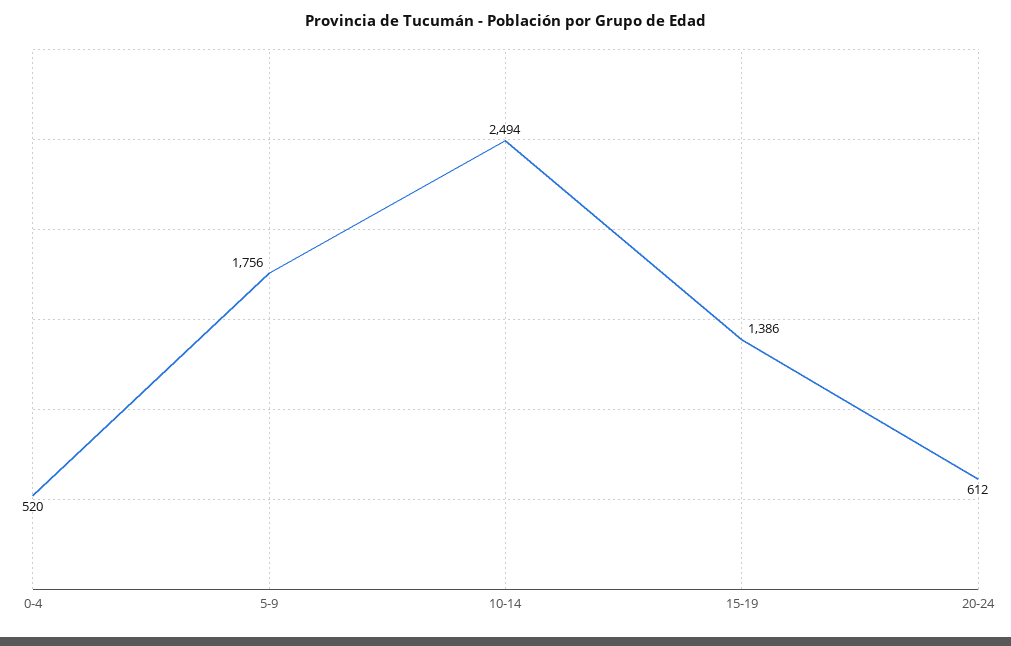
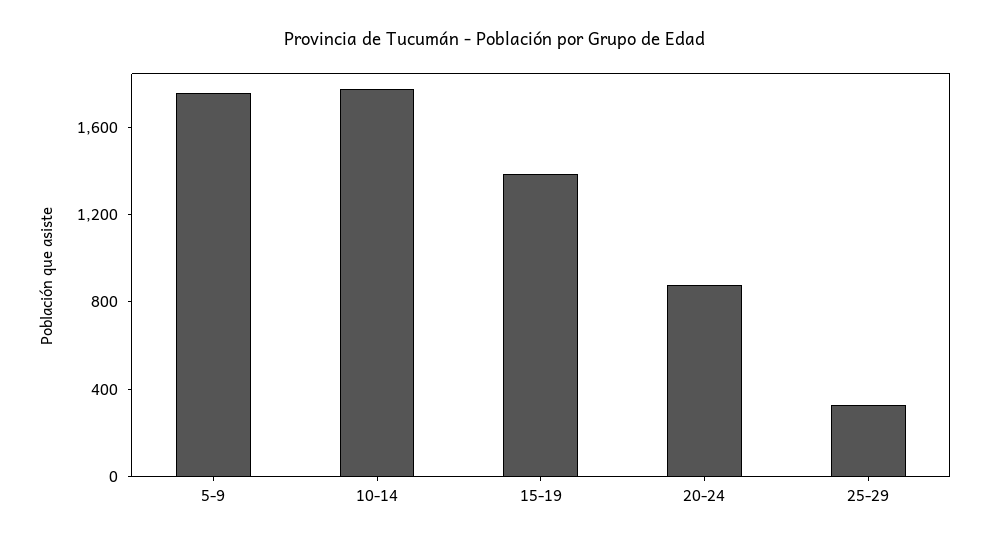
0-4: 520 -> none
10-14: 2494 -> 1800
20-24: 612 -> 900
25-29: none -> 300

